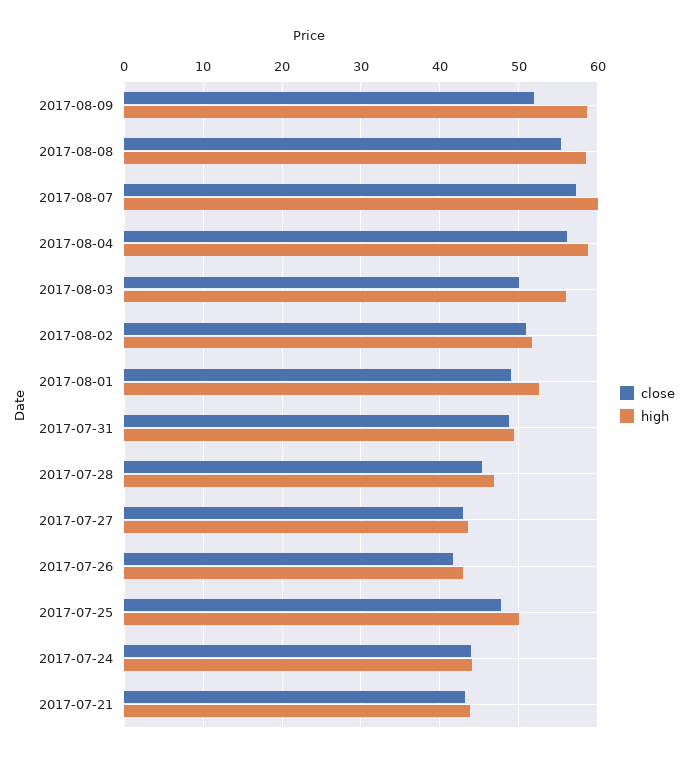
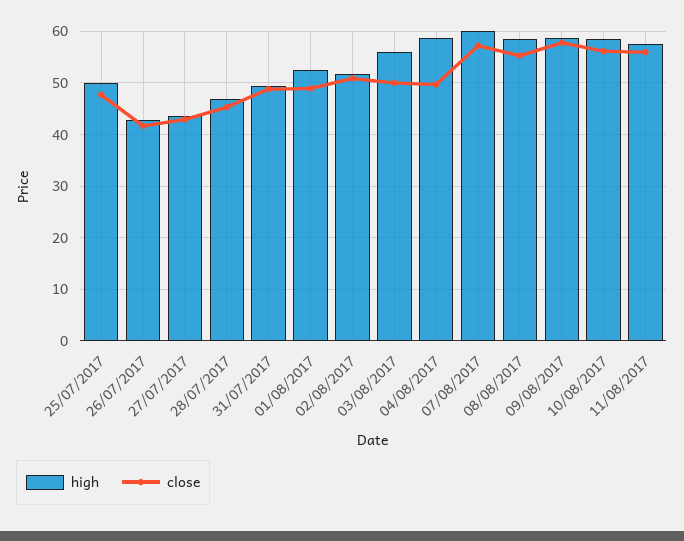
close, 2017-08-09: 52 -> 58
close, 2017-08-04: 56 -> 50
close, 2017-07-24: 44 -> none
high, 2017-07-24: 44 -> none
close, 2017-07-21: 43 -> none
high, 2017-07-21: 44 -> none
high, 10/08/2017: none -> 58
close, 10/08/2017: none -> 56
high, 11/08/2017: none -> 58
close, 11/08/2017: none -> 56

